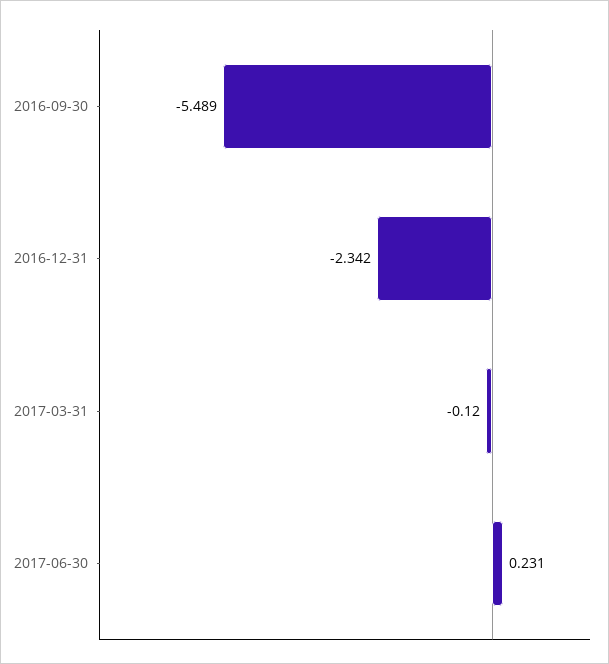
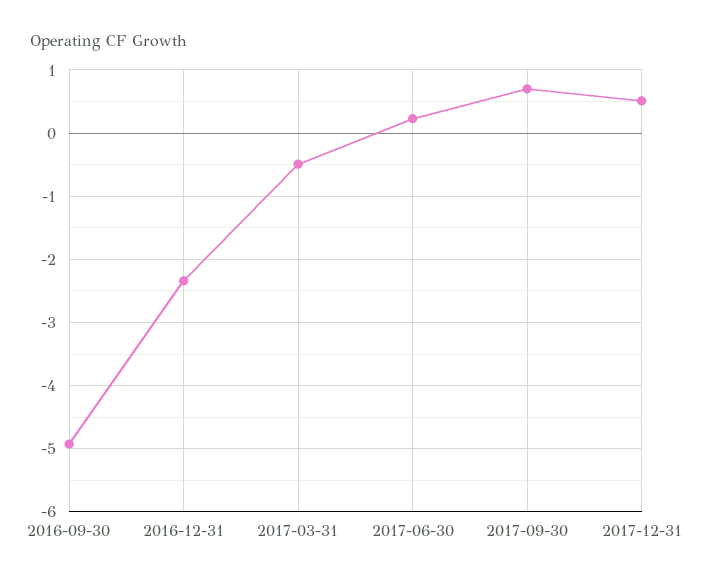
2016-09-30: -5.489 -> -4.9
2017-03-31: -0.12 -> -0.5
2017-09-30: none -> 0.7
2017-12-31: none -> 0.5

